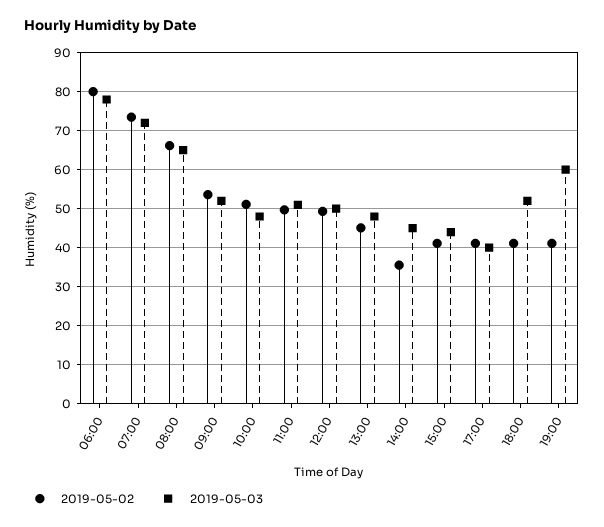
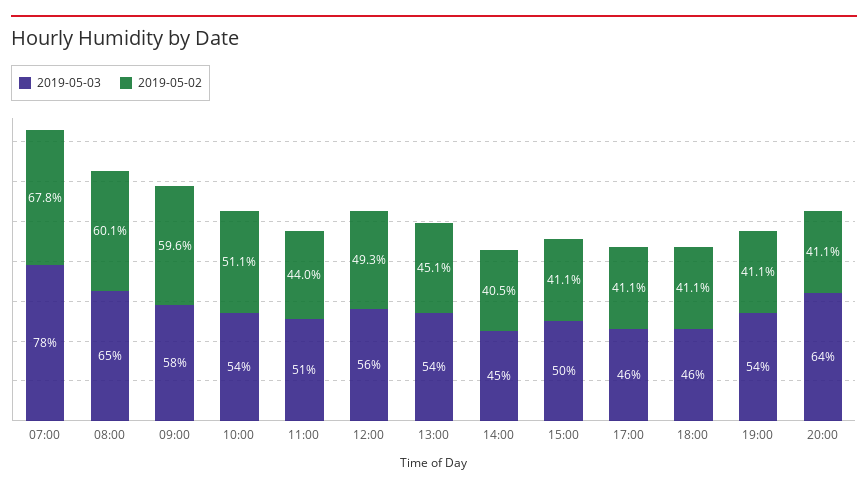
2019-05-02, 06:00: 80 -> none
2019-05-03, 06:00: 78 -> none
2019-05-02, 07:00: 74 -> 67.8
2019-05-03, 07:00: 72 -> 78
2019-05-02, 08:00: 66 -> 60.1
2019-05-02, 09:00: 54 -> 59.6
2019-05-03, 09:00: 52 -> 58
2019-05-03, 10:00: 48 -> 54
2019-05-02, 11:00: 50 -> 44
2019-05-03, 12:00: 50 -> 56
2019-05-03, 13:00: 48 -> 54
2019-05-02, 14:00: 36 -> 40.5
2019-05-03, 15:00: 44 -> 50
2019-05-03, 17:00: 40 -> 46
2019-05-03, 18:00: 52 -> 46
2019-05-03, 19:00: 60 -> 54
2019-05-03, 20:00: none -> 64
2019-05-02, 20:00: none -> 41.1

